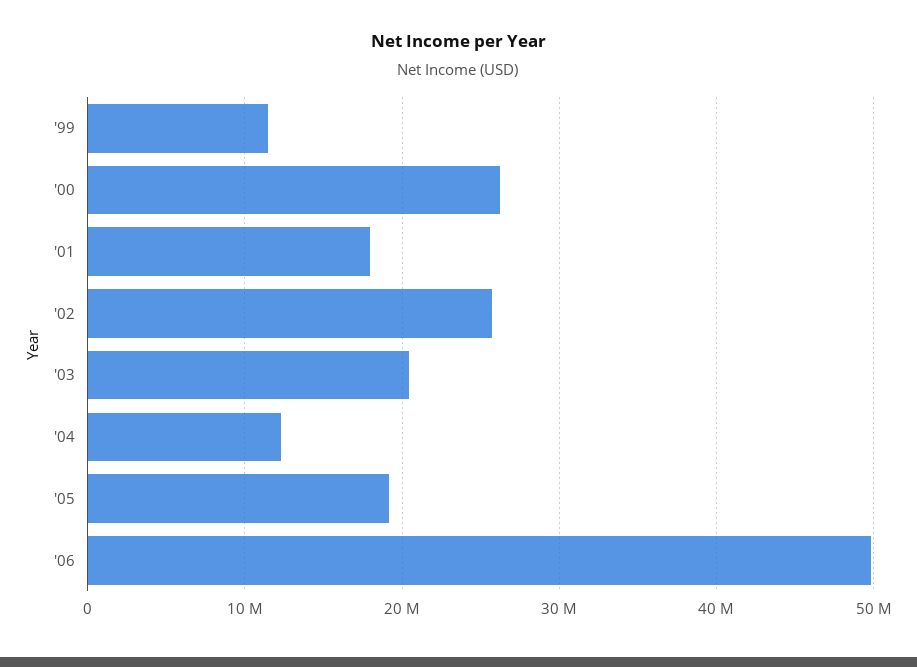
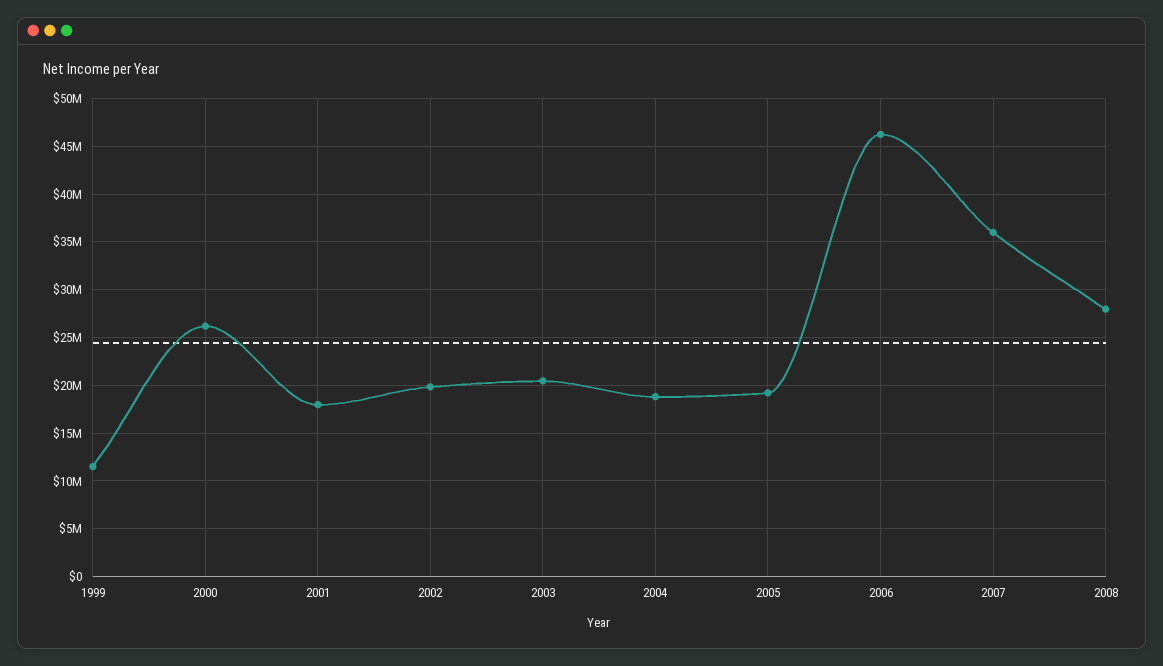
'02: 26000000 -> 20000000
'04: 12000000 -> 19000000
'06: 50000000 -> 46000000
2007: none -> 36000000
2008: none -> 28000000

